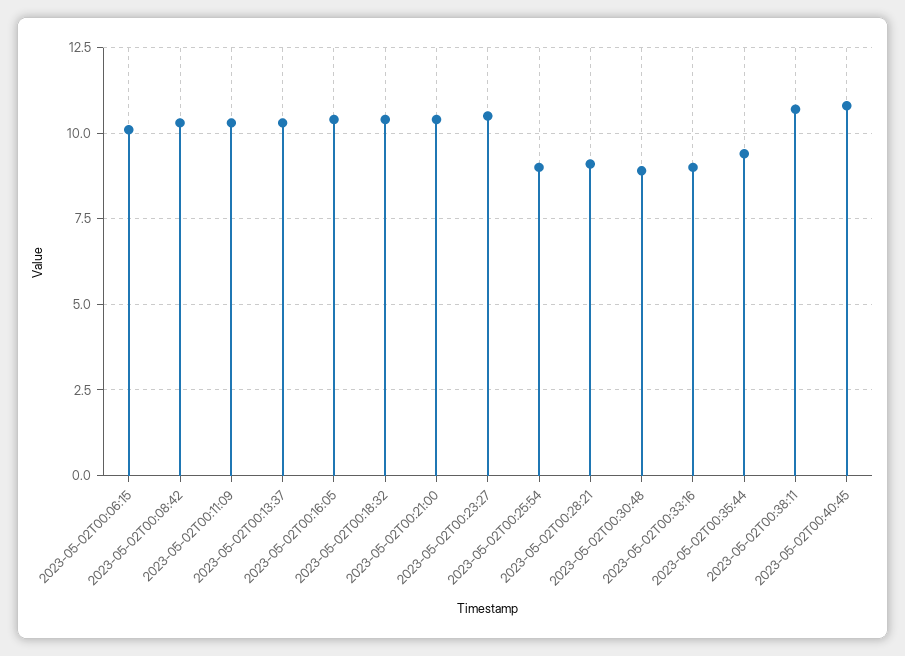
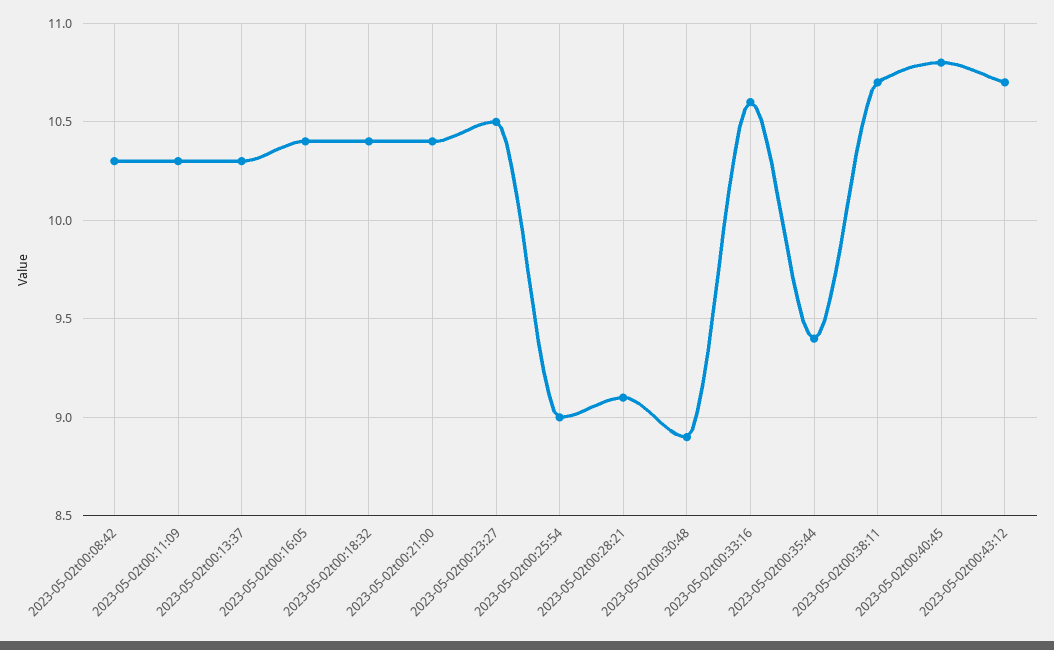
2023-05-02T00:06:15: 10 -> none
2023-05-02T00:33:16: 9 -> 10.6
2023-05-02t00:43:12: none -> 10.7

